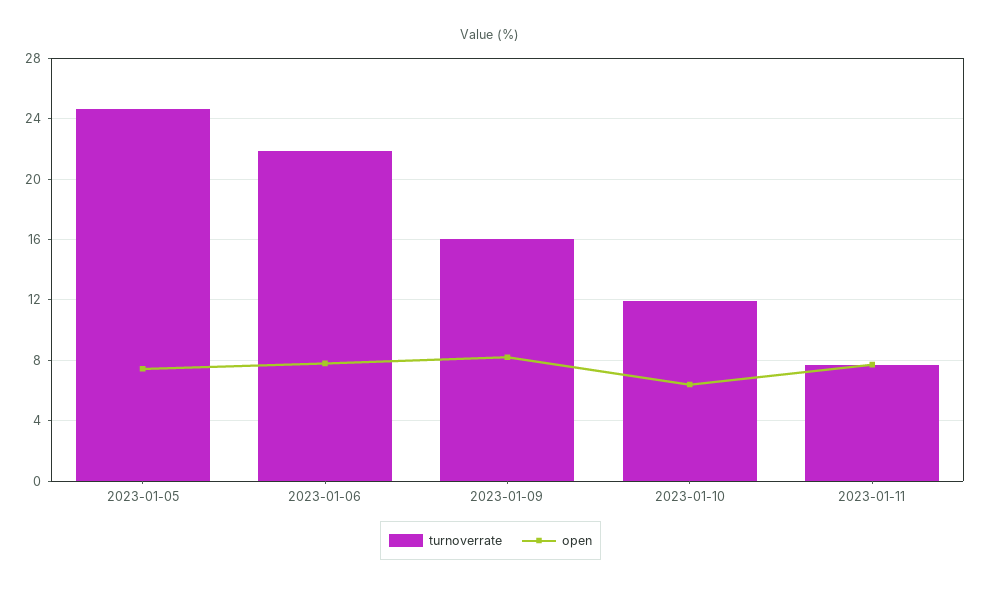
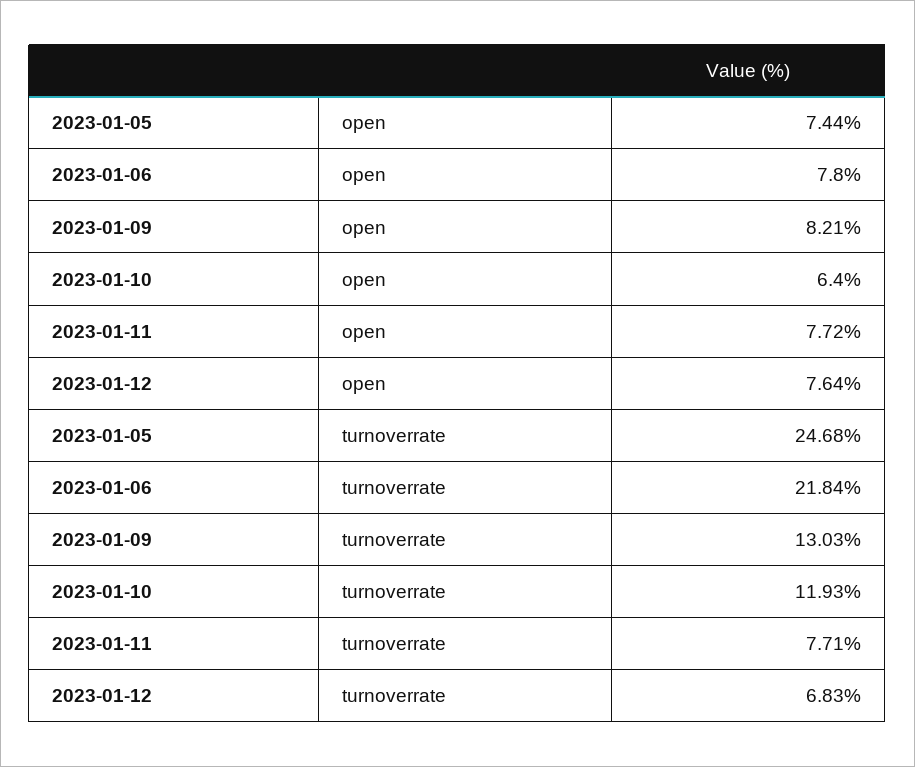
turnoverrate, 2023-01-09: 16 -> 13.03
open, 2023-01-12: none -> 7.64
turnoverrate, 2023-01-12: none -> 6.83

